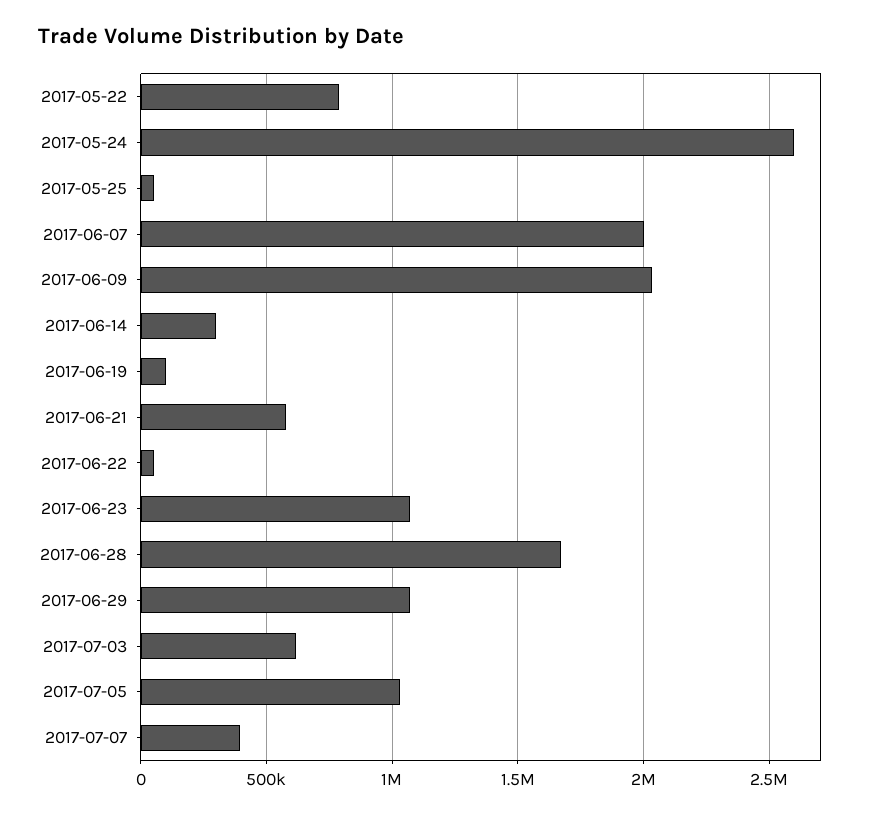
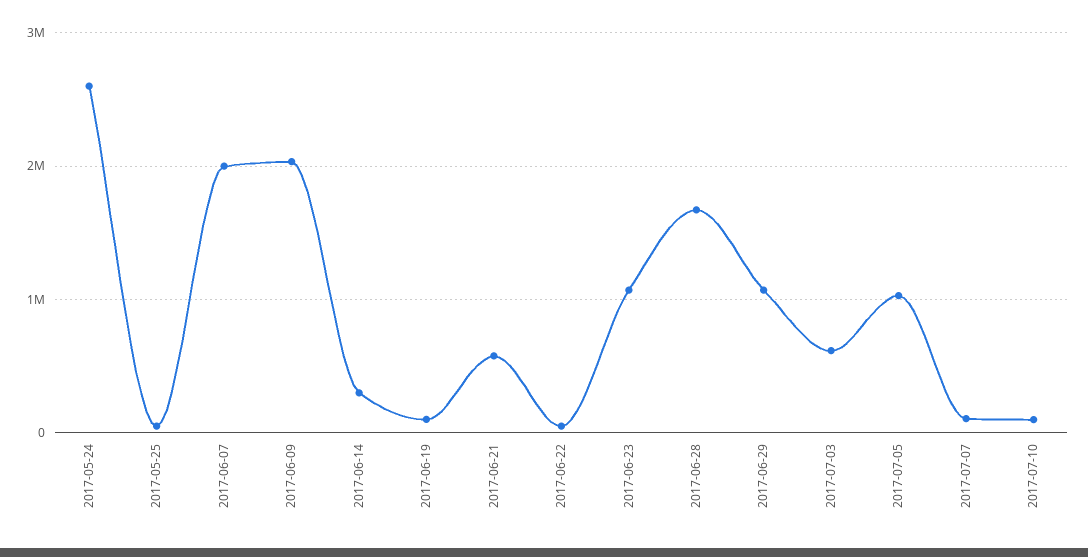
2017-05-22: 800000 -> none
2017-07-07: 400000 -> 100000
2017-07-10: none -> 100000

